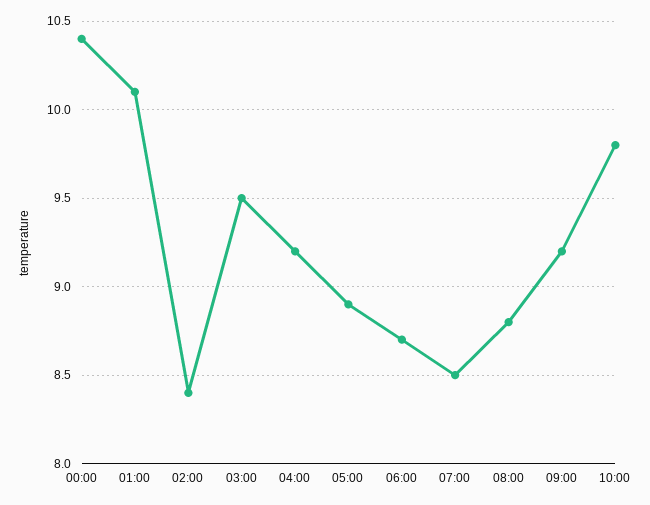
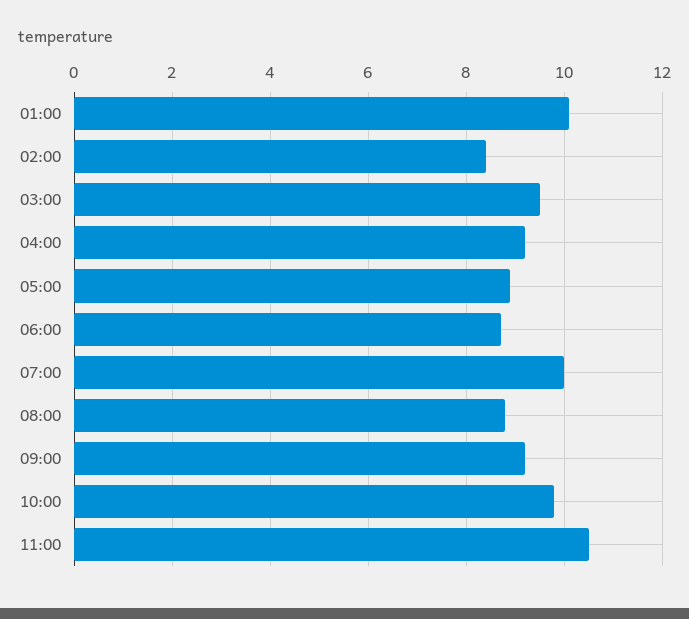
00:00: 10.4 -> none
07:00: 8.5 -> 10
11:00: none -> 10.5

